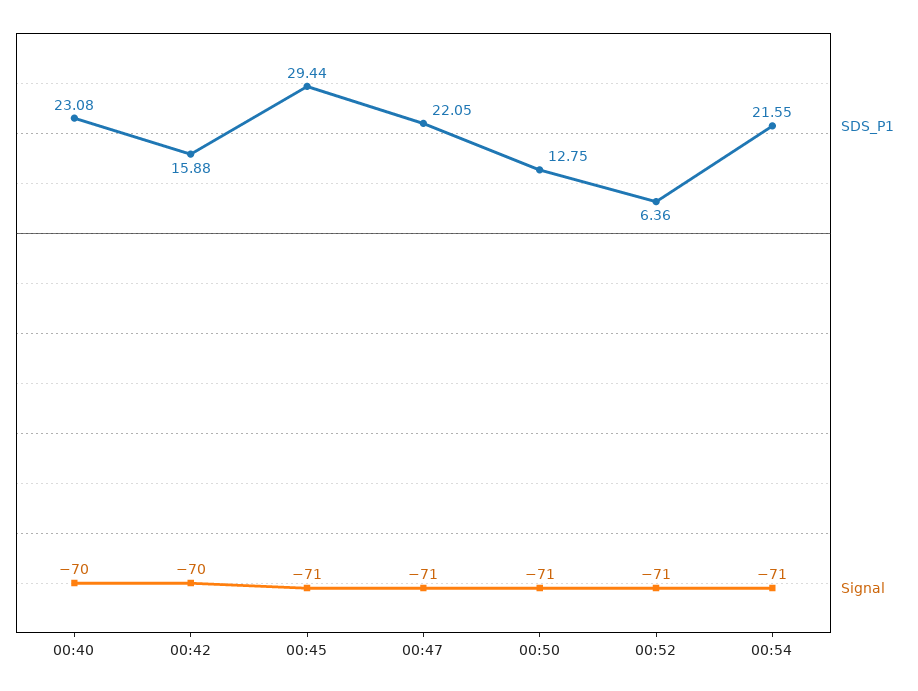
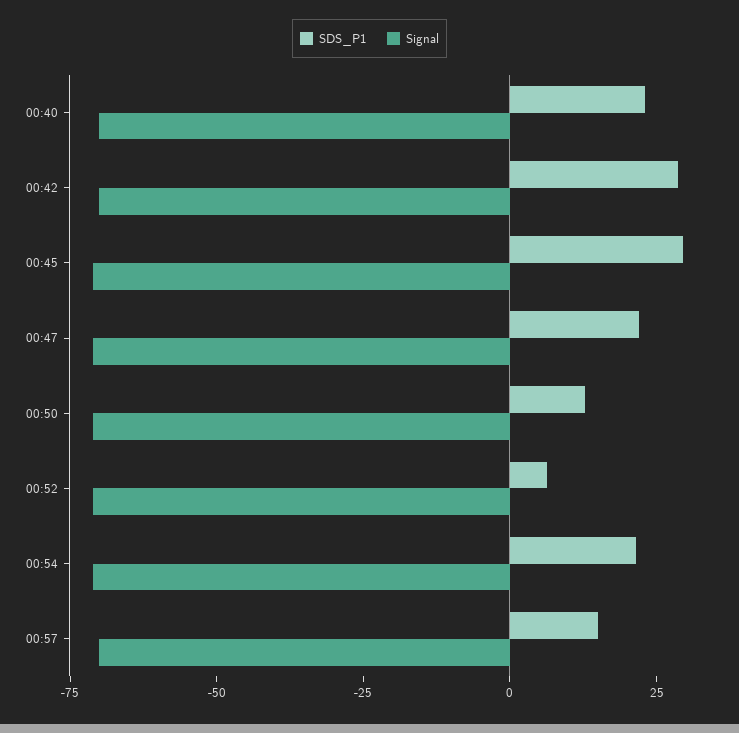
SDS_P1, 00:42: 15.88 -> 30
SDS_P1, 00:57: none -> 15
Signal, 00:57: none -> -70

